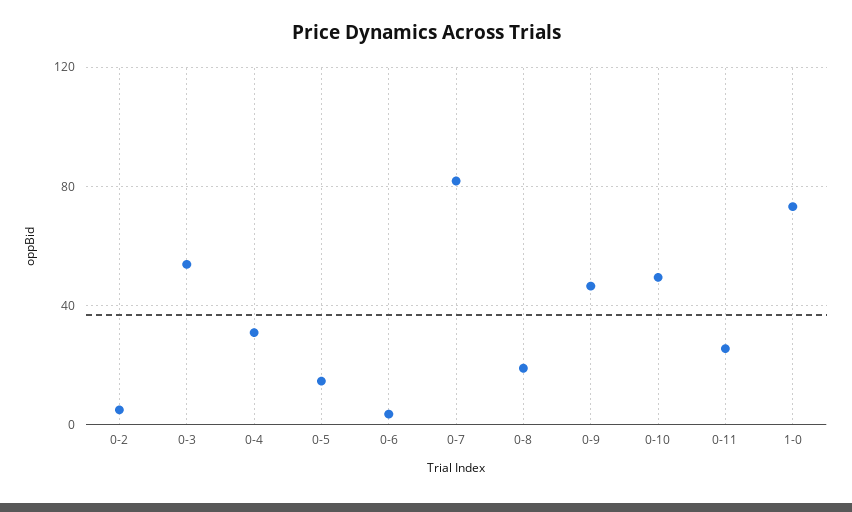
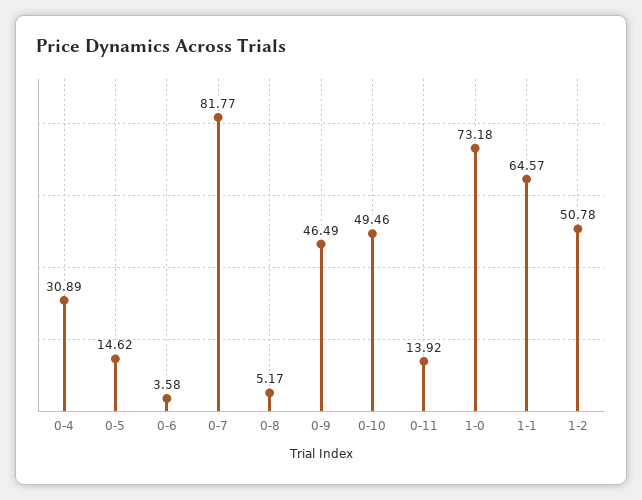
0-2: 5 -> none
0-3: 55 -> none
0-8: 20 -> 5.17
0-11: 25 -> 13.92
1-1: none -> 64.57
1-2: none -> 50.78

